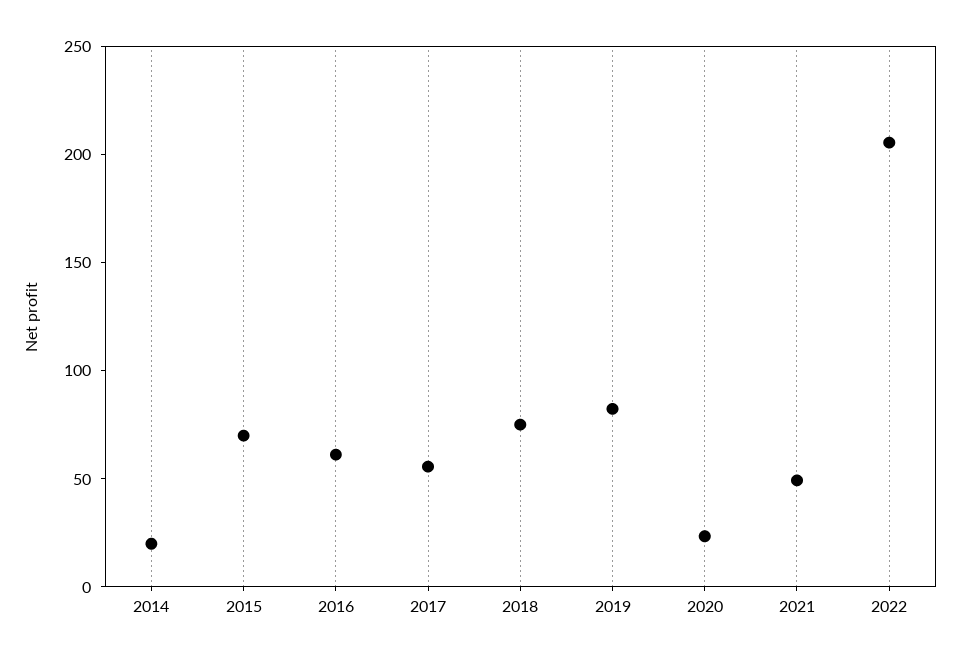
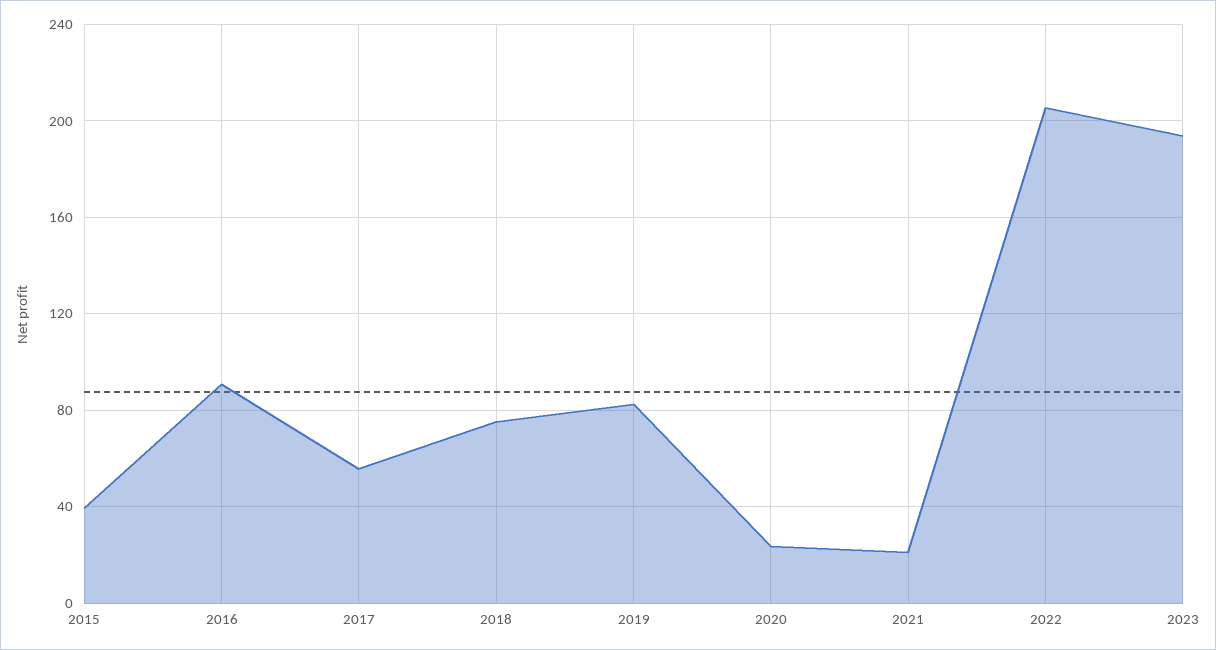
2014: 20 -> none
2015: 70 -> 40
2016: 60 -> 90
2021: 50 -> 20
2023: none -> 195

